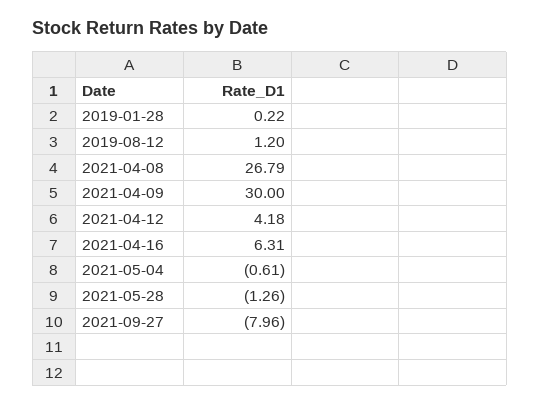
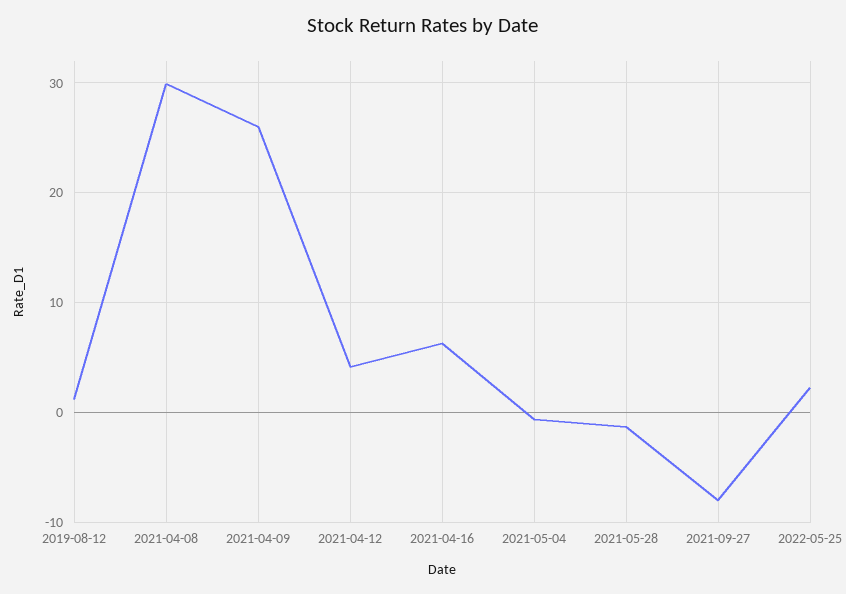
2019-01-28: 0.22 -> none
2021-04-08: 26.79 -> 30
2021-04-09: 30 -> 26
2022-05-25: none -> 2

